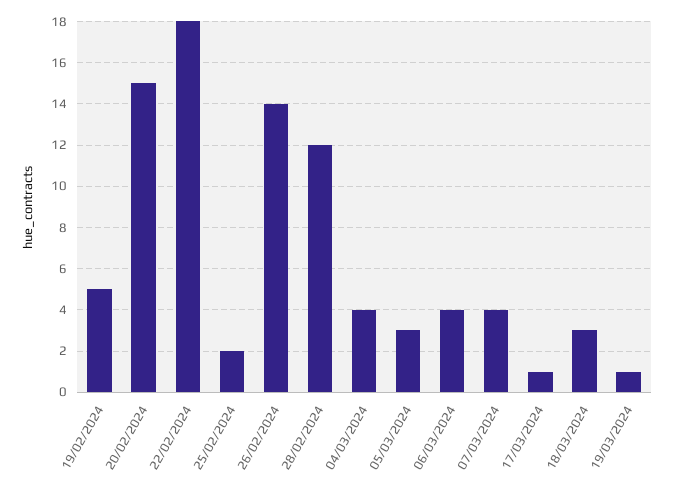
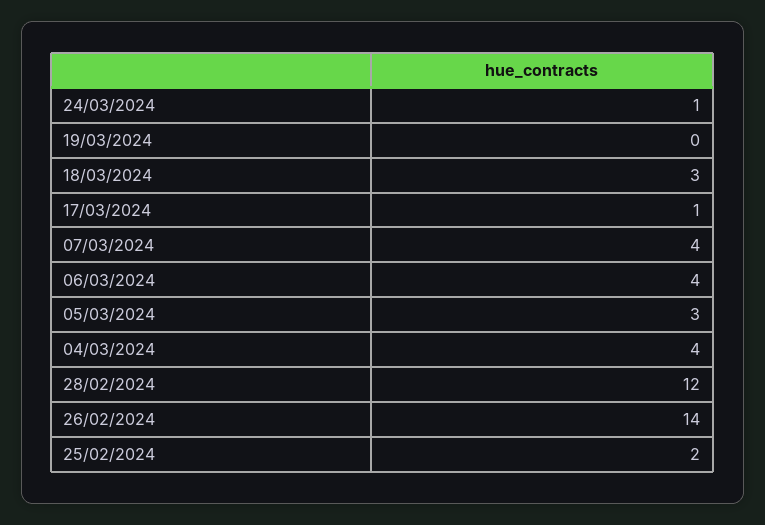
19/02/2024: 5 -> none
20/02/2024: 15 -> none
22/02/2024: 18 -> none
19/03/2024: 1 -> 0
24/03/2024: none -> 1

